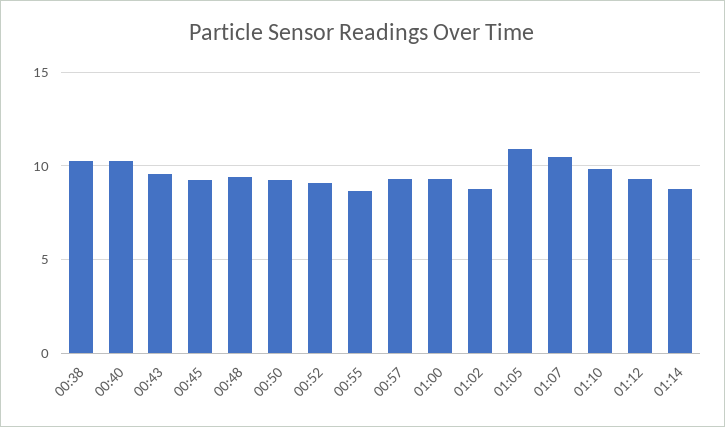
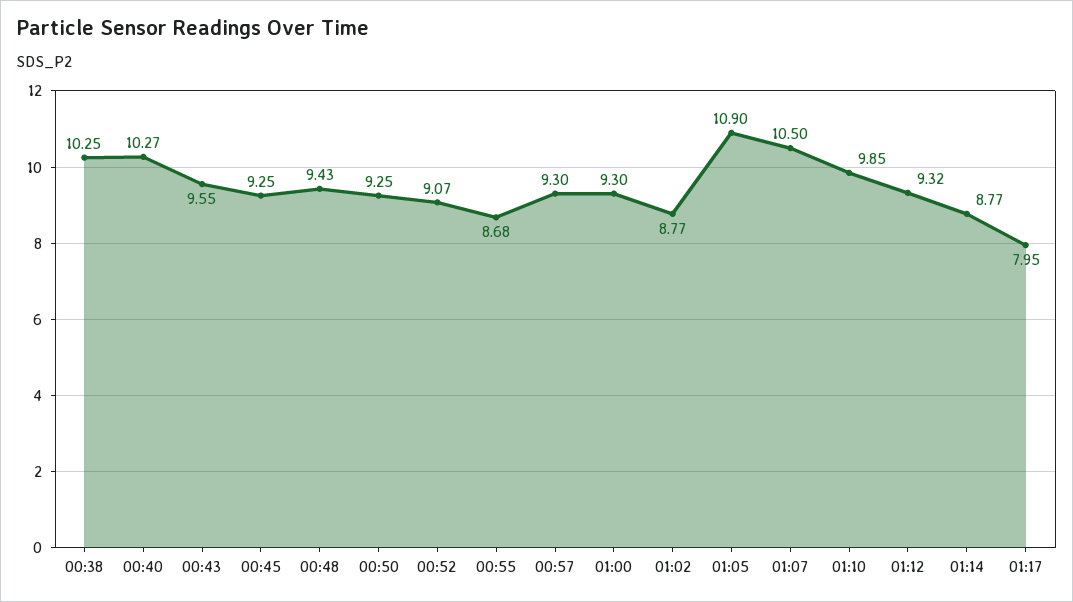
01:17: none -> 7.95

